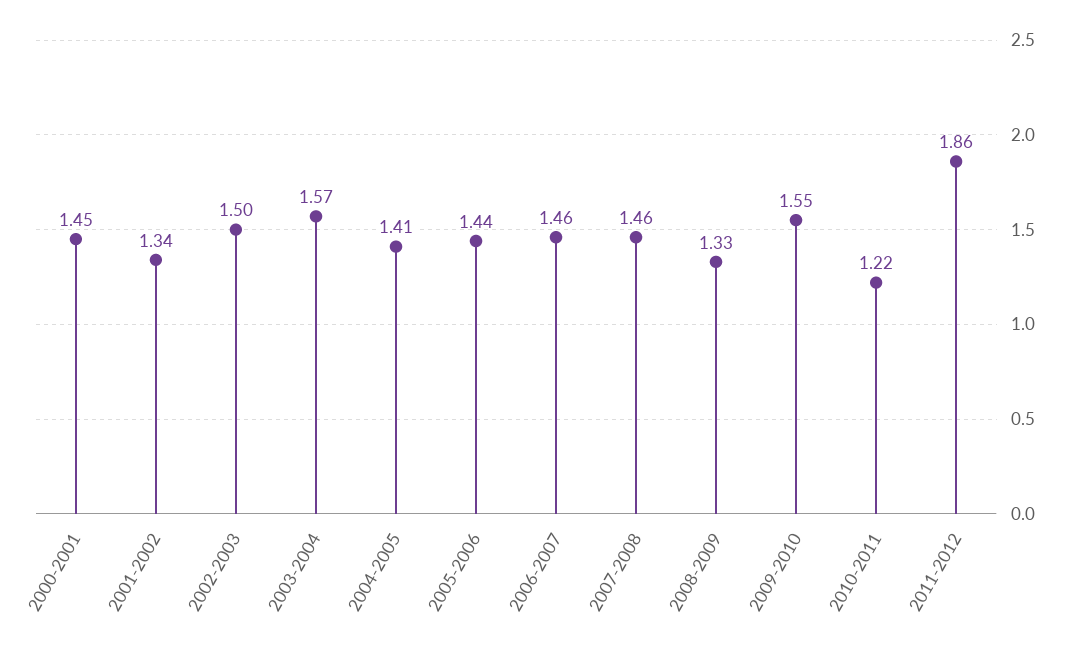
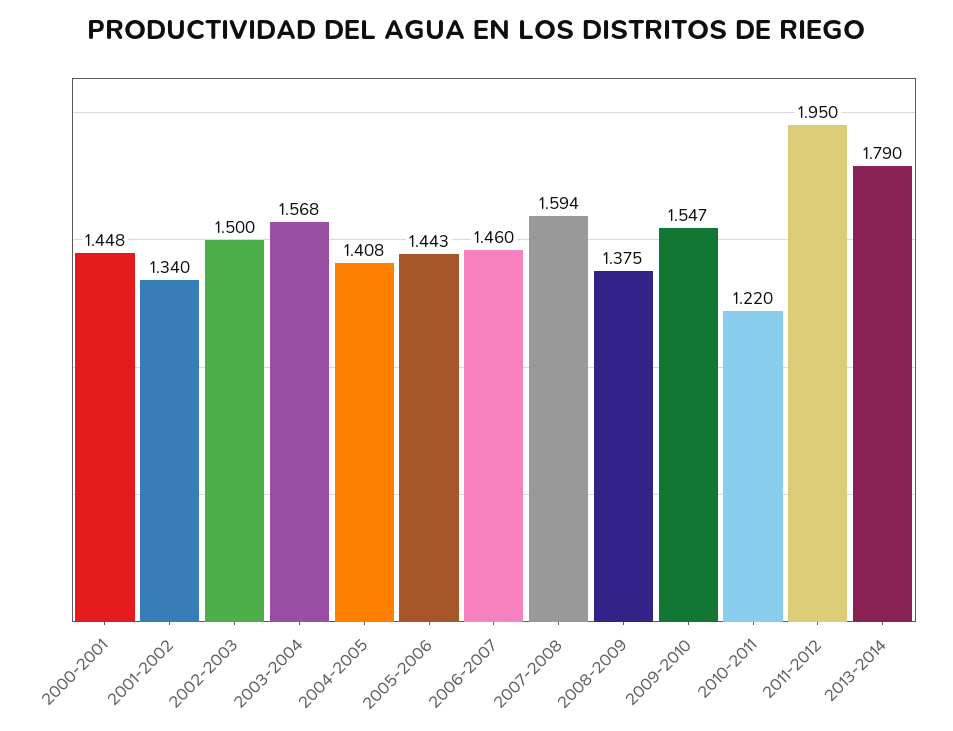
2007-2008: 1.46 -> 1.594
2008-2009: 1.33 -> 1.375
2011-2012: 1.86 -> 1.95
2013-2014: none -> 1.79

